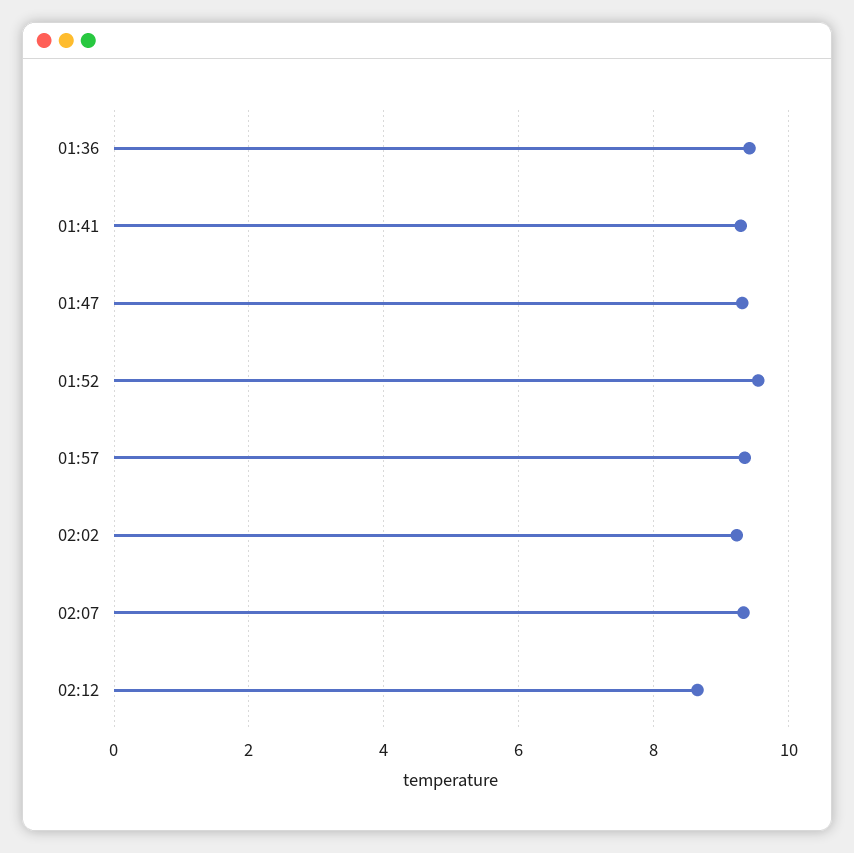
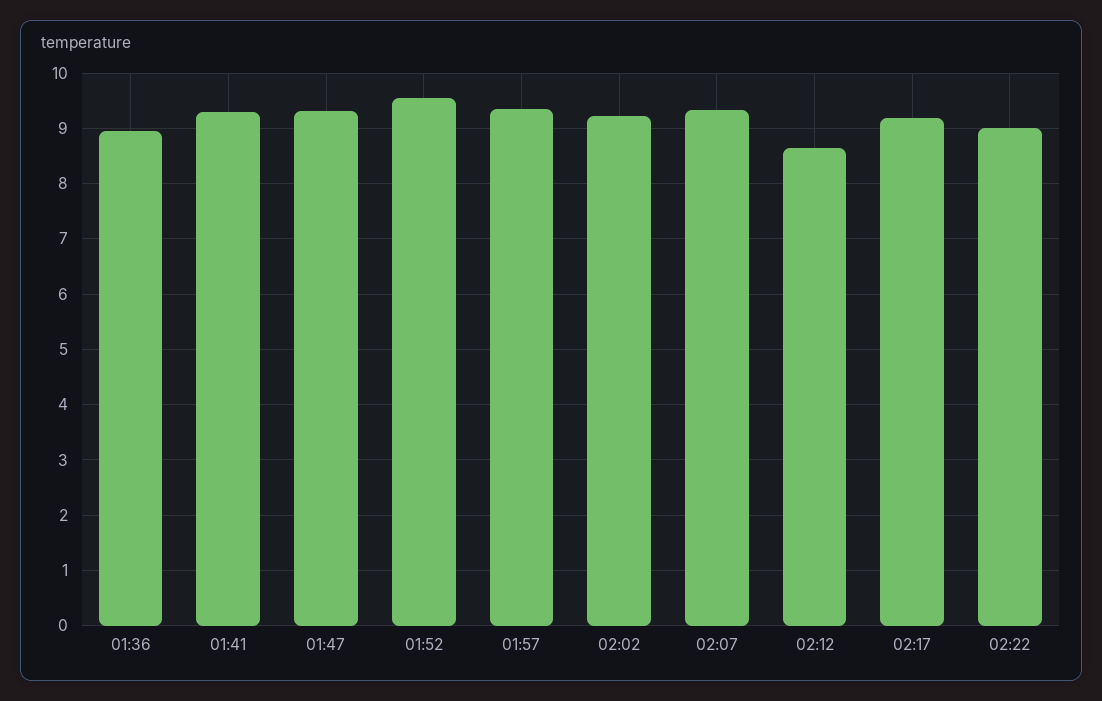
01:36: 9.4 -> 9
02:17: none -> 9.2
02:22: none -> 9

